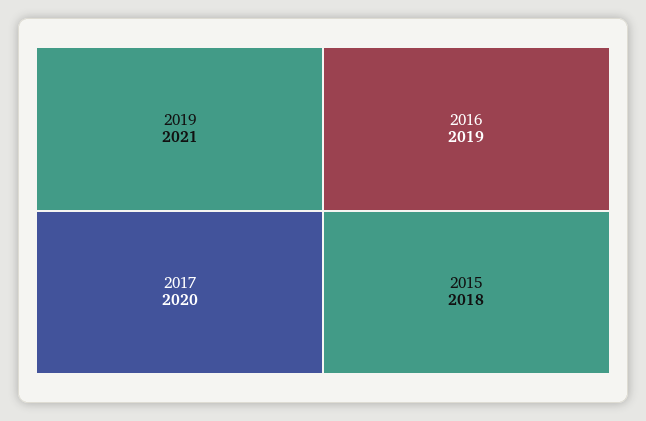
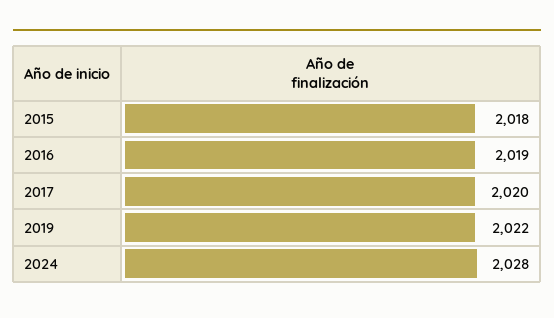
2019: 2021 -> 2022
2024: none -> 2028

